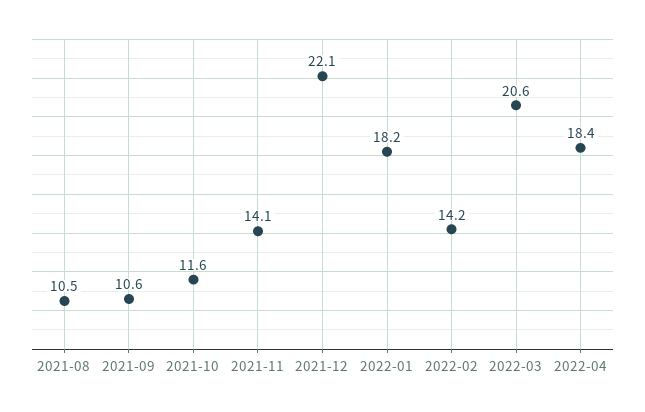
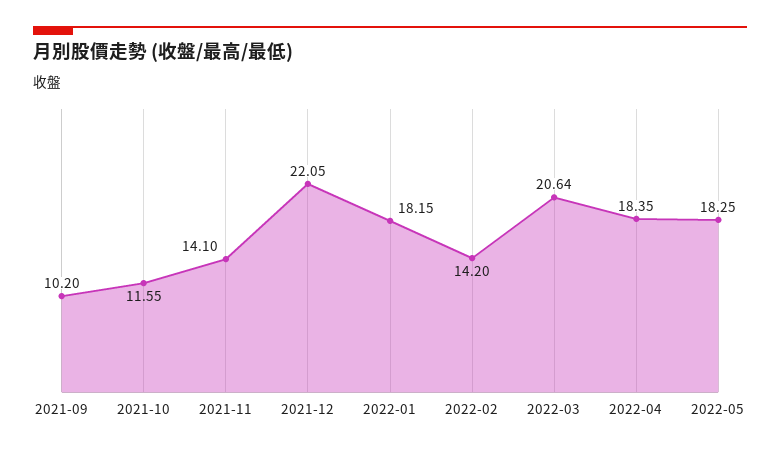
2021-08: 10.5 -> none
2021-09: 10.6 -> 10.2
2022-05: none -> 18.25

